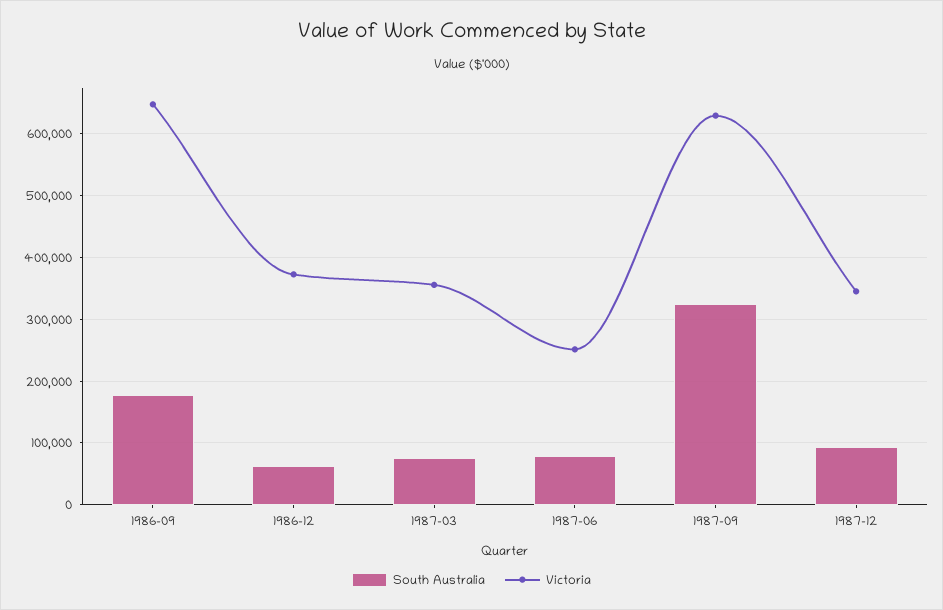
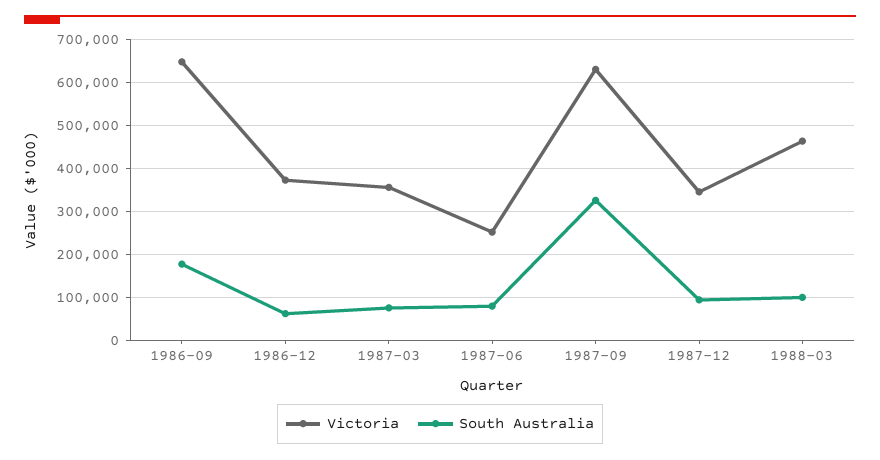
Victoria, 1988-03: none -> 460000
South Australia, 1988-03: none -> 100000

